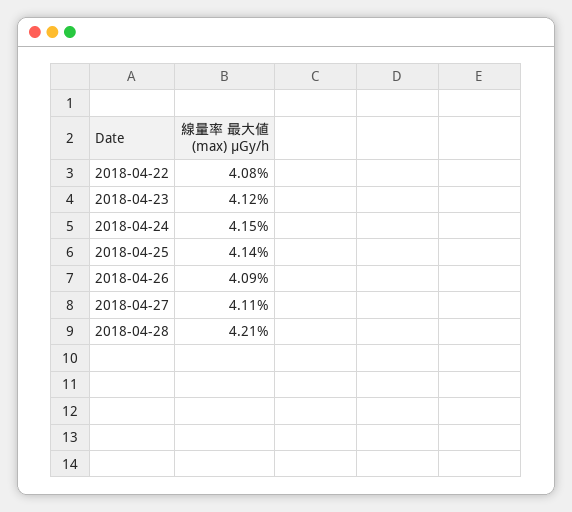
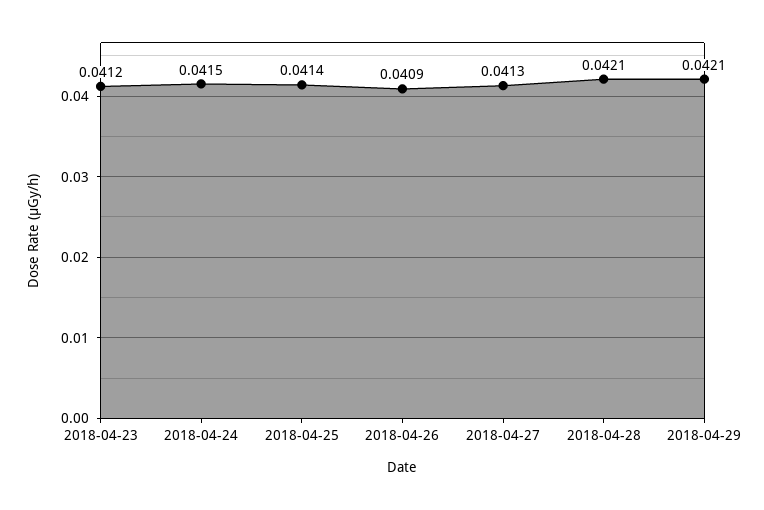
2018-04-22: 0.0408 -> none
2018-04-27: 0.0411 -> 0.0413
2018-04-29: none -> 0.0421

